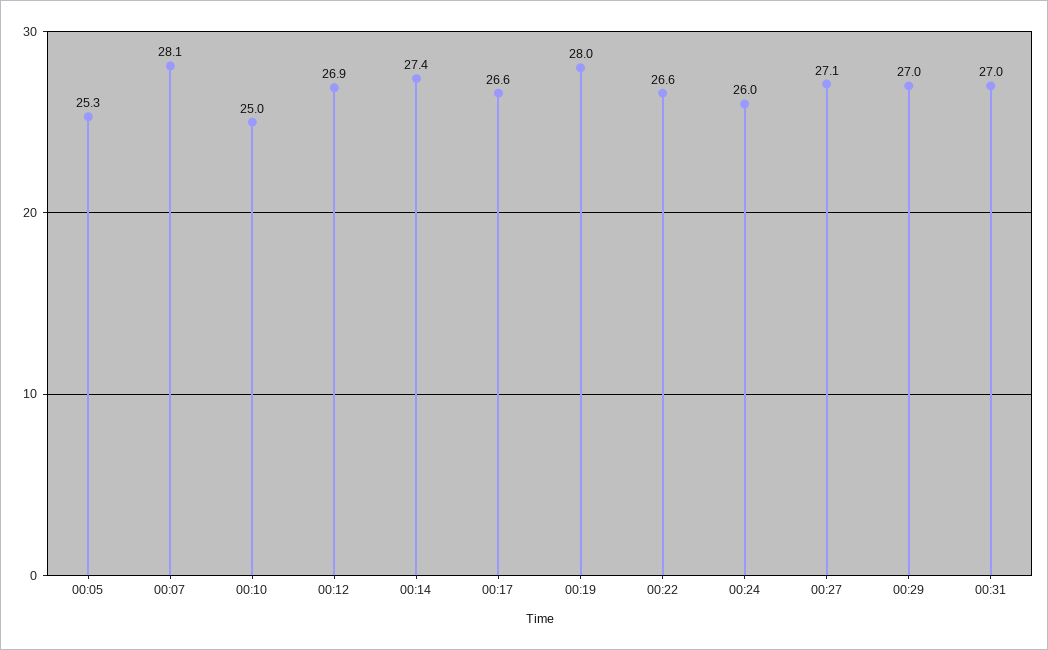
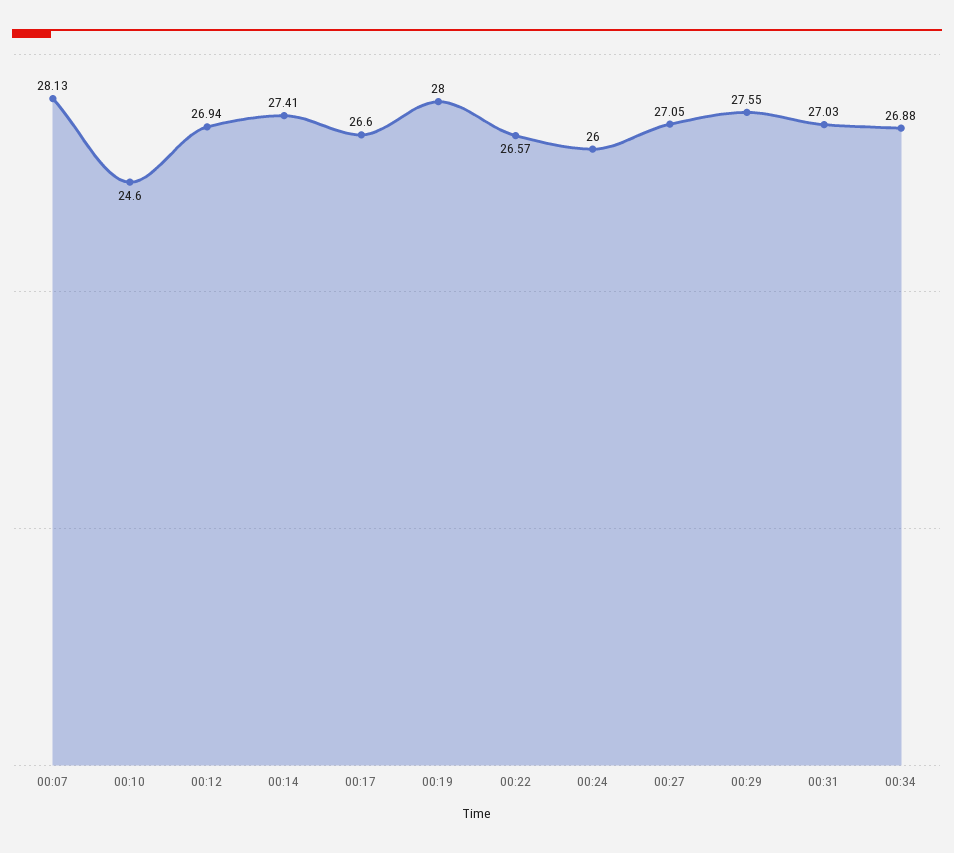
00:05: 25.3 -> none
00:10: 25 -> 24.6
00:29: 27 -> 27.55
00:34: none -> 26.88

